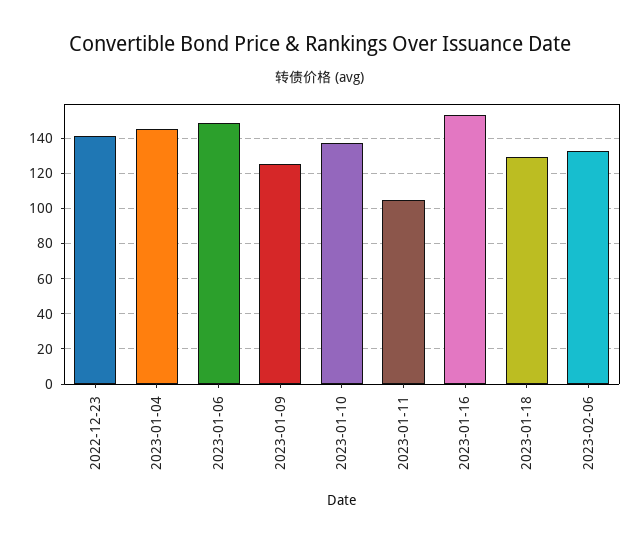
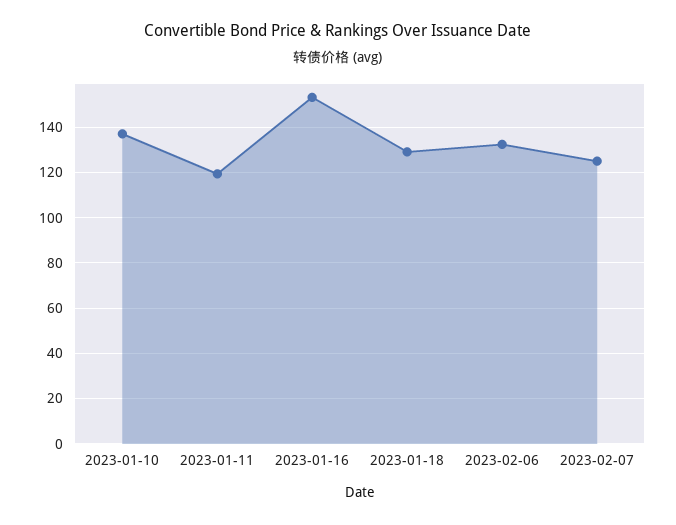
2022-12-23: 140 -> none
2023-01-04: 145 -> none
2023-01-06: 150 -> none
2023-01-09: 125 -> none
2023-01-11: 105 -> 120
2023-02-07: none -> 125

